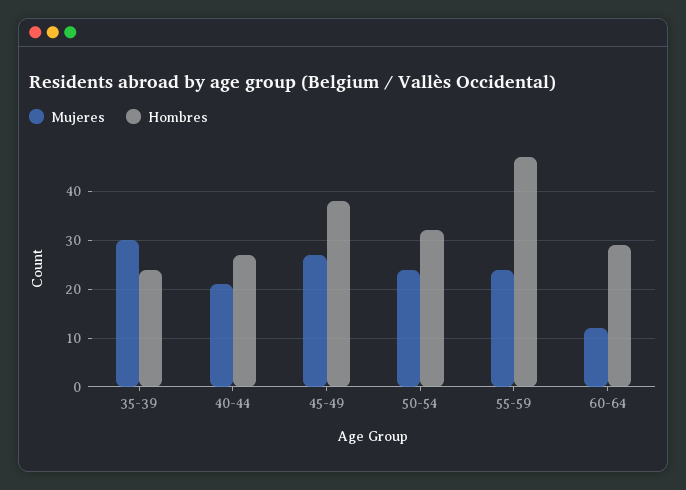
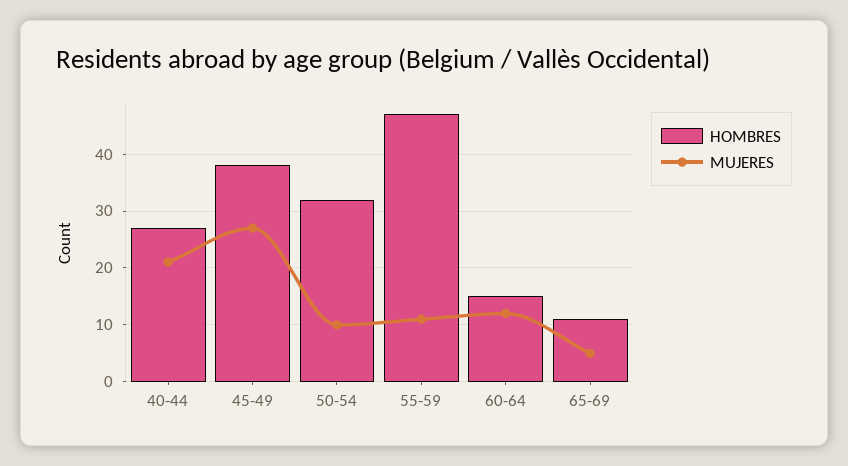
Mujeres, 35-39: 30 -> none
Hombres, 35-39: 25 -> none
Mujeres, 50-54: 25 -> 10
Mujeres, 55-59: 25 -> 10
Hombres, 60-64: 30 -> 15
Hombres, 65-69: none -> 10
Mujeres, 65-69: none -> 5

